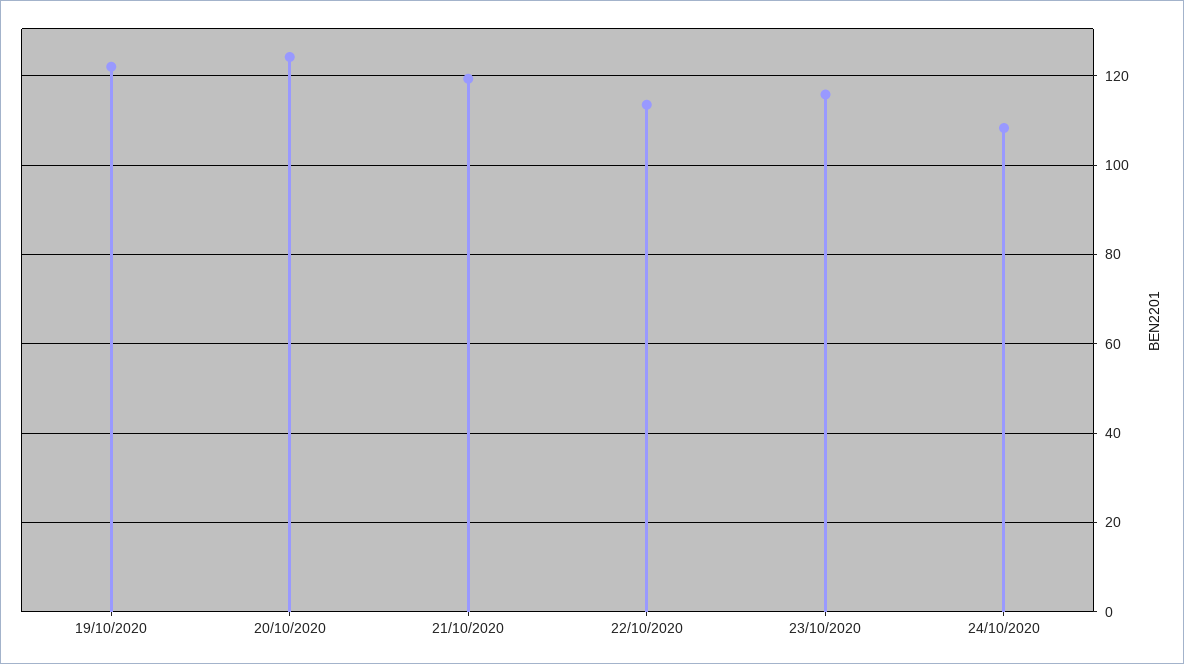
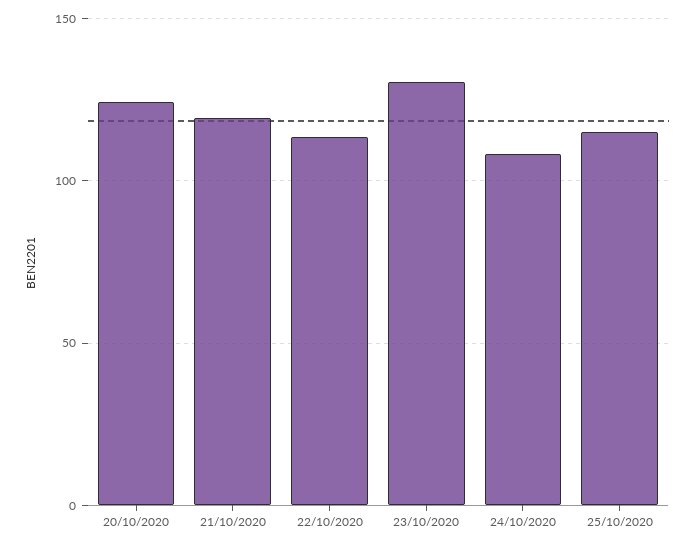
19/10/2020: 122 -> none
23/10/2020: 116 -> 130
25/10/2020: none -> 115

